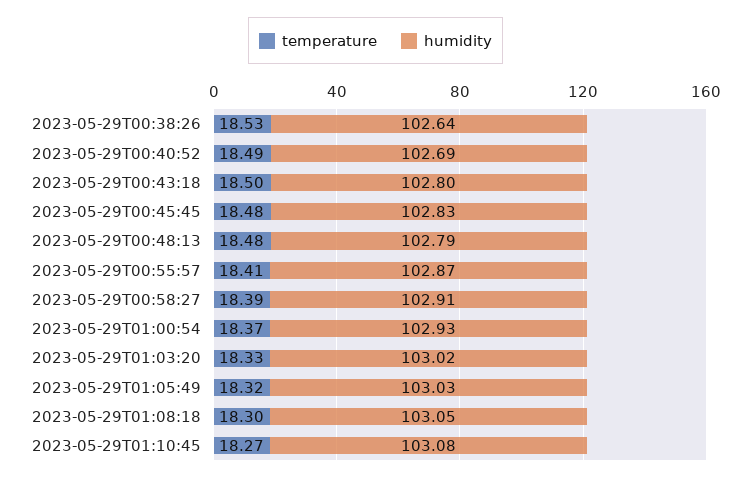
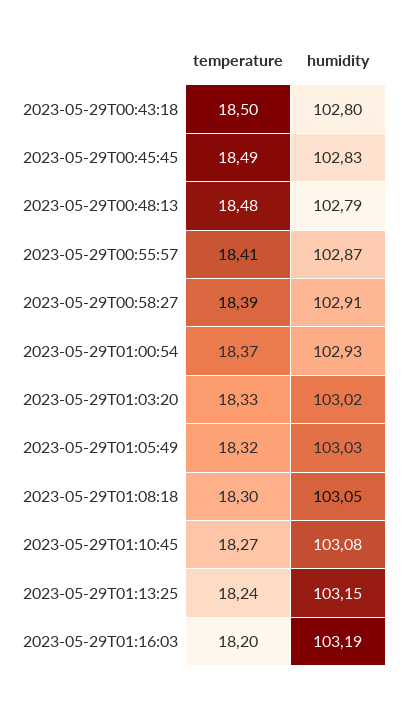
temperature, 2023-05-29T00:38:26: 18.53 -> none
humidity, 2023-05-29T00:38:26: 102.64 -> none
temperature, 2023-05-29T00:40:52: 18.49 -> none
humidity, 2023-05-29T00:40:52: 102.69 -> none
temperature, 2023-05-29T00:45:45: 18.48 -> 18.49
temperature, 2023-05-29T01:13:25: none -> 18.24
humidity, 2023-05-29T01:13:25: none -> 103.15
temperature, 2023-05-29T01:16:03: none -> 18.2
humidity, 2023-05-29T01:16:03: none -> 103.19

